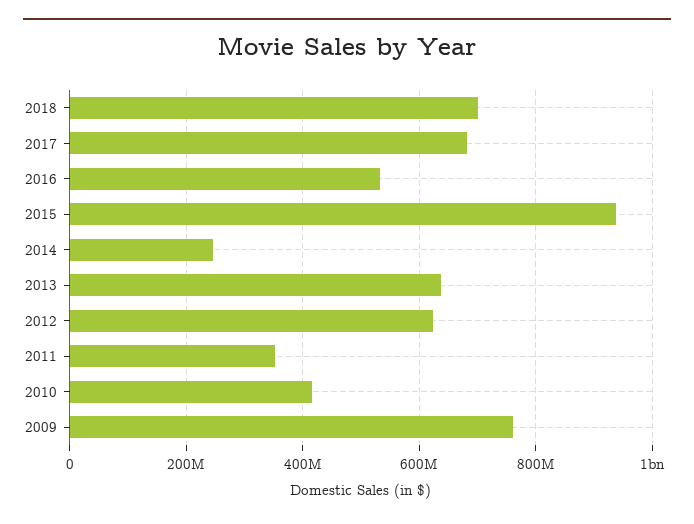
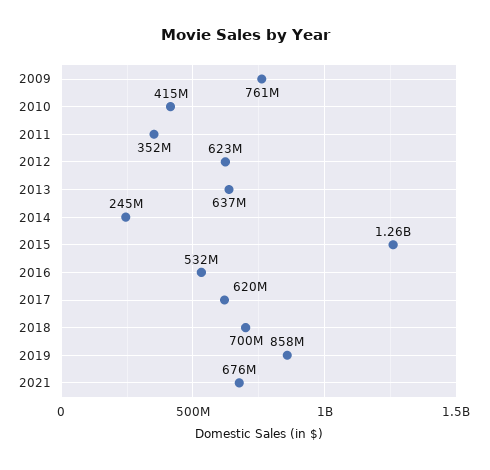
2017: 680000000 -> 620000000
2015: 940000000 -> 1260000000
2019: none -> 858000000
2021: none -> 676000000

